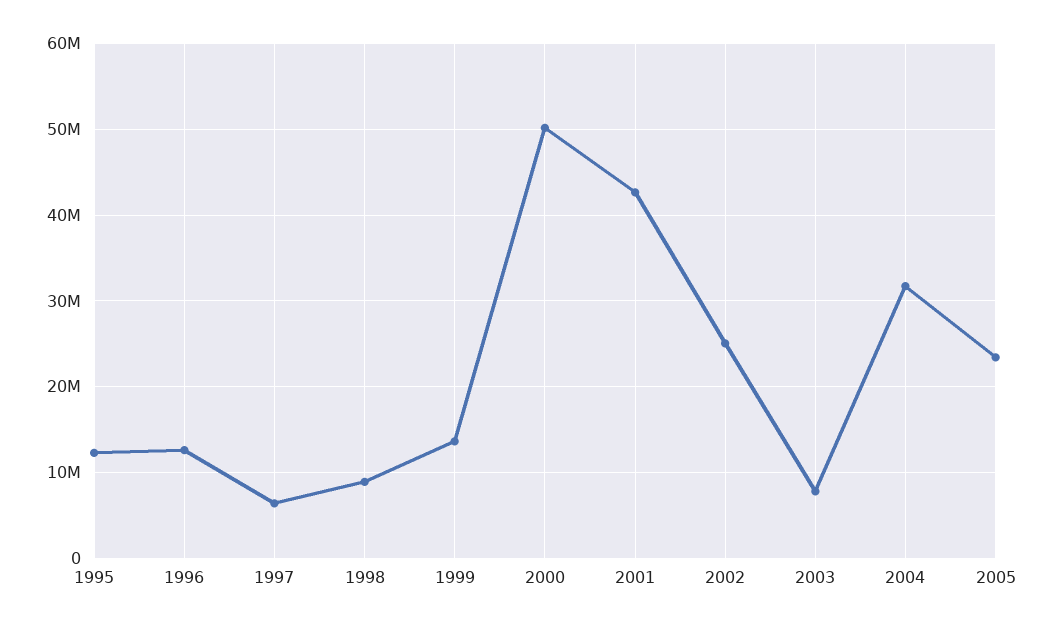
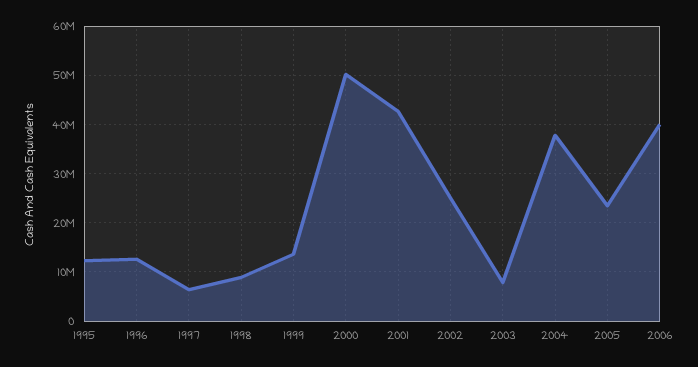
2004: 32000000 -> 38000000
2006: none -> 40000000

